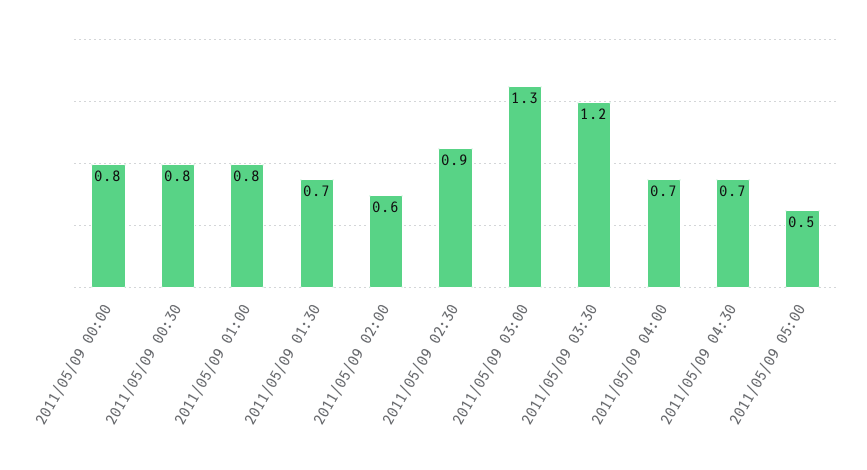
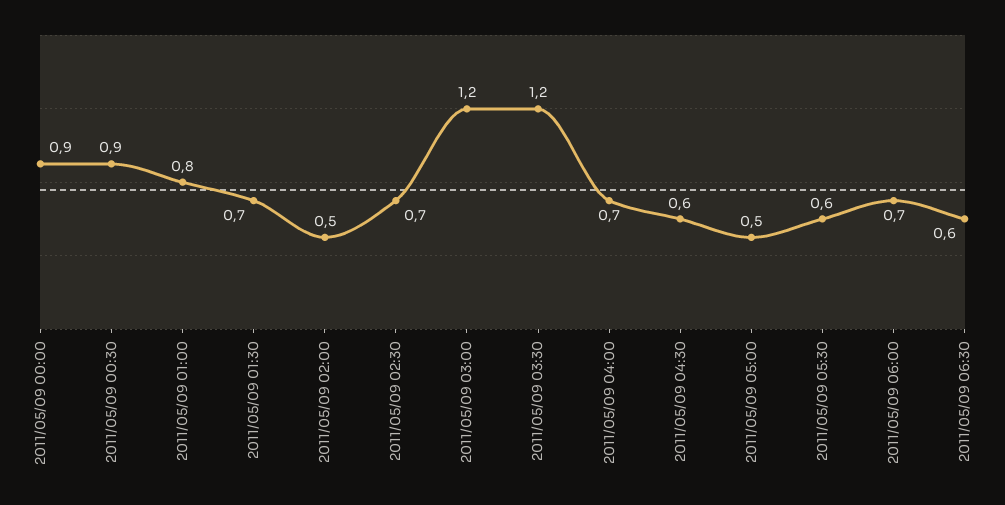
2011/05/09 00:00: 0.8 -> 0.9
2011/05/09 00:30: 0.8 -> 0.9
2011/05/09 02:00: 0.6 -> 0.5
2011/05/09 02:30: 0.9 -> 0.7
2011/05/09 03:00: 1.3 -> 1.2
2011/05/09 04:30: 0.7 -> 0.6
2011/05/09 05:30: none -> 0.6
2011/05/09 06:00: none -> 0.7
2011/05/09 06:30: none -> 0.6

